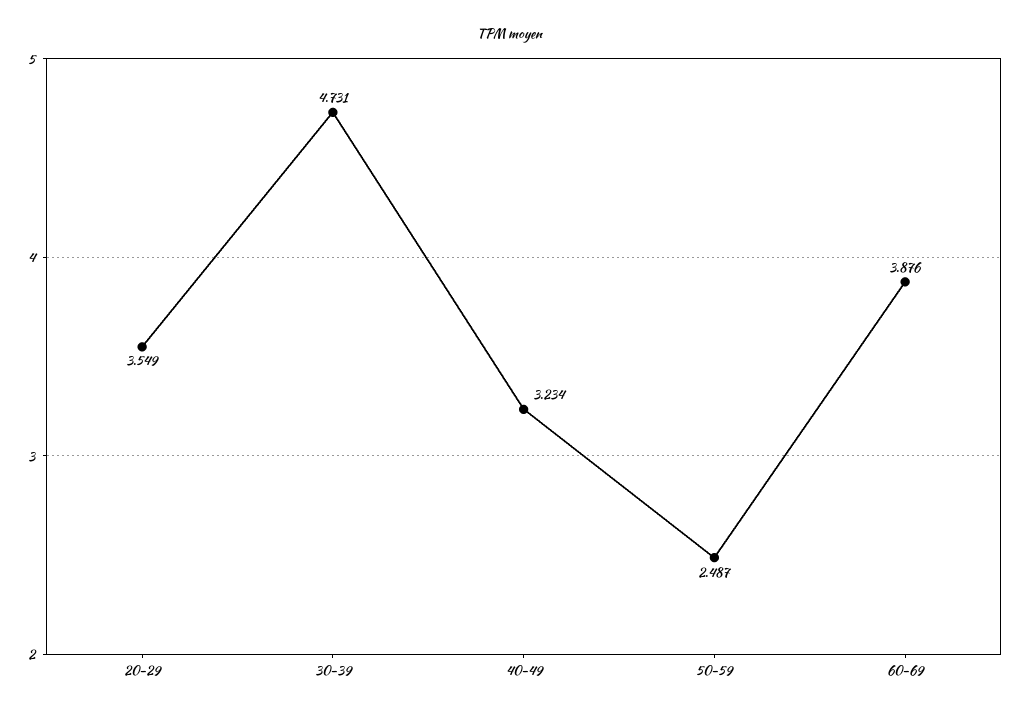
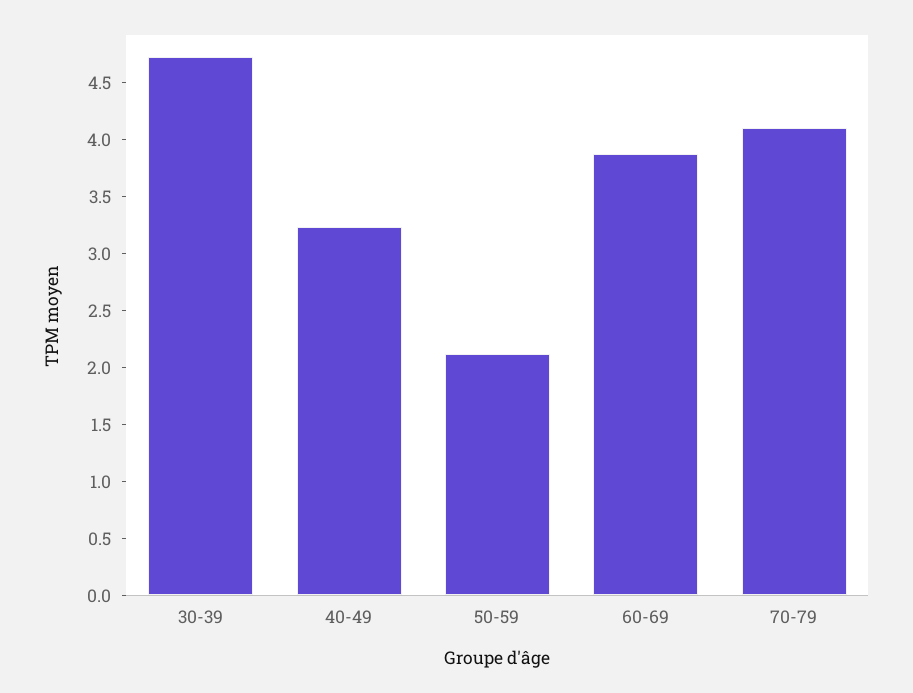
20-29: 3.549 -> none
50-59: 2.487 -> 2.1
70-79: none -> 4.1

